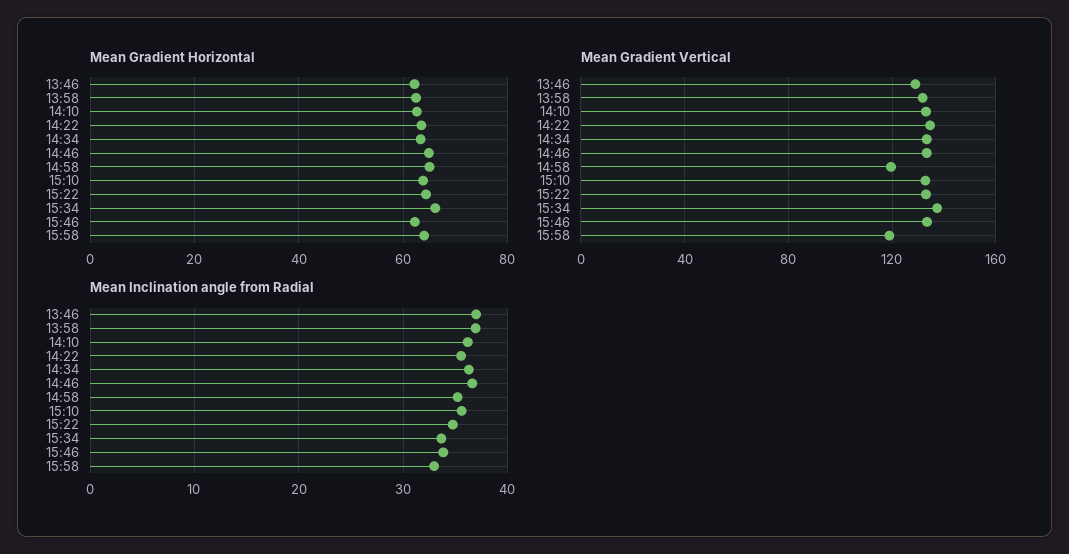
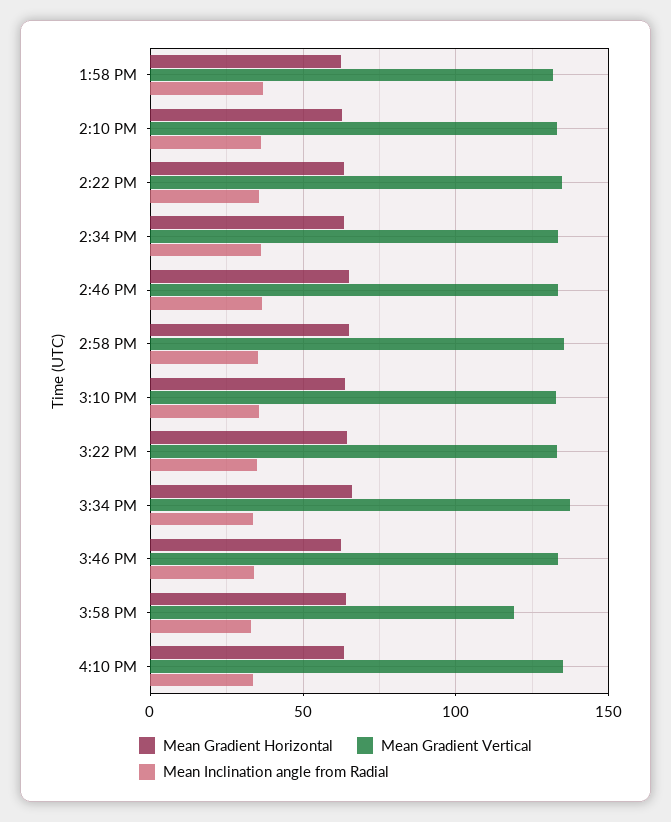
Mean Gradient Horizontal, 13:46: 62 -> none
Mean Gradient Vertical, 13:46: 130 -> none
Mean Gradient Vertical, 14:58: 120 -> 135
Mean Inclination angle from Radial, 13:46: 37 -> none
Mean Gradient Horizontal, 4:10 PM: none -> 65
Mean Gradient Vertical, 4:10 PM: none -> 135
Mean Inclination angle from Radial, 4:10 PM: none -> 35

